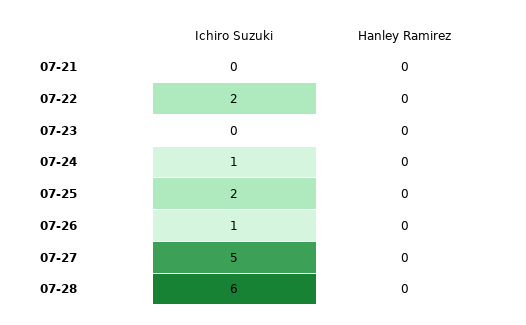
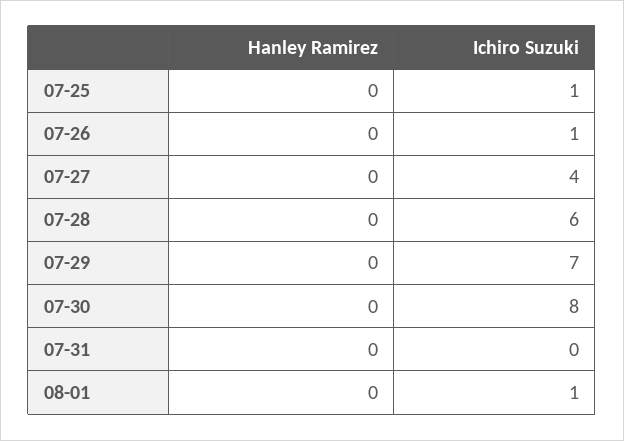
Ichiro Suzuki, 07-21: 0 -> none
Hanley Ramirez, 07-21: 0 -> none
Ichiro Suzuki, 07-22: 2 -> none
Hanley Ramirez, 07-22: 0 -> none
Ichiro Suzuki, 07-23: 0 -> none
Hanley Ramirez, 07-23: 0 -> none
Ichiro Suzuki, 07-24: 1 -> none
Hanley Ramirez, 07-24: 0 -> none
Ichiro Suzuki, 07-25: 2 -> 1
Ichiro Suzuki, 07-27: 5 -> 4
Hanley Ramirez, 07-29: none -> 0
Ichiro Suzuki, 07-29: none -> 7
Hanley Ramirez, 07-30: none -> 0
Ichiro Suzuki, 07-30: none -> 8
Hanley Ramirez, 07-31: none -> 0
Ichiro Suzuki, 07-31: none -> 0
Hanley Ramirez, 08-01: none -> 0
Ichiro Suzuki, 08-01: none -> 1

